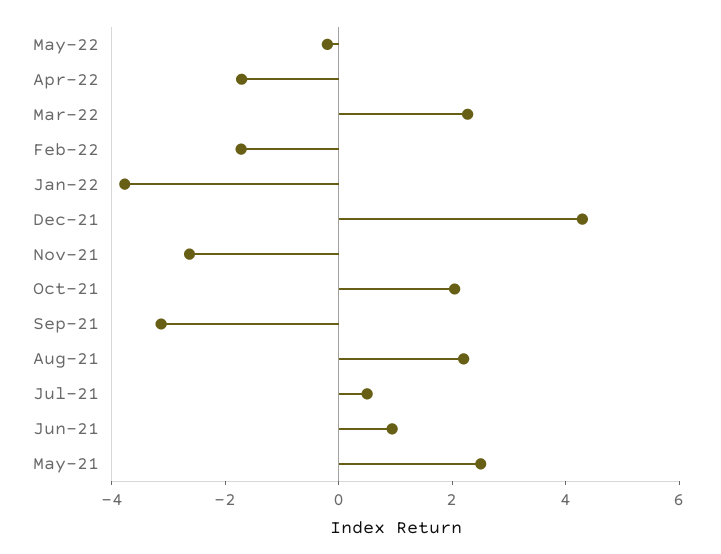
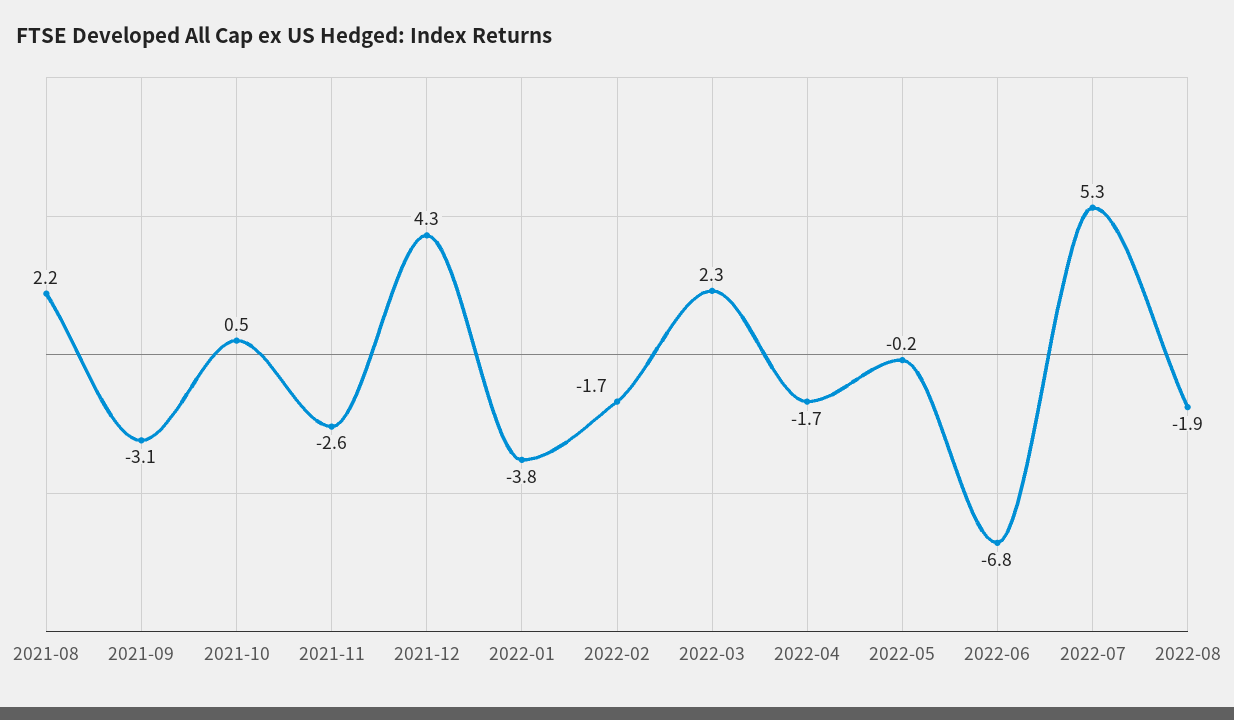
Oct-21: 2 -> 0.5
Jul-21: 0.5 -> none
Jun-21: 1 -> none
May-21: 2.5 -> none
2022-06: none -> -6.8
2022-07: none -> 5.3
2022-08: none -> -1.9

